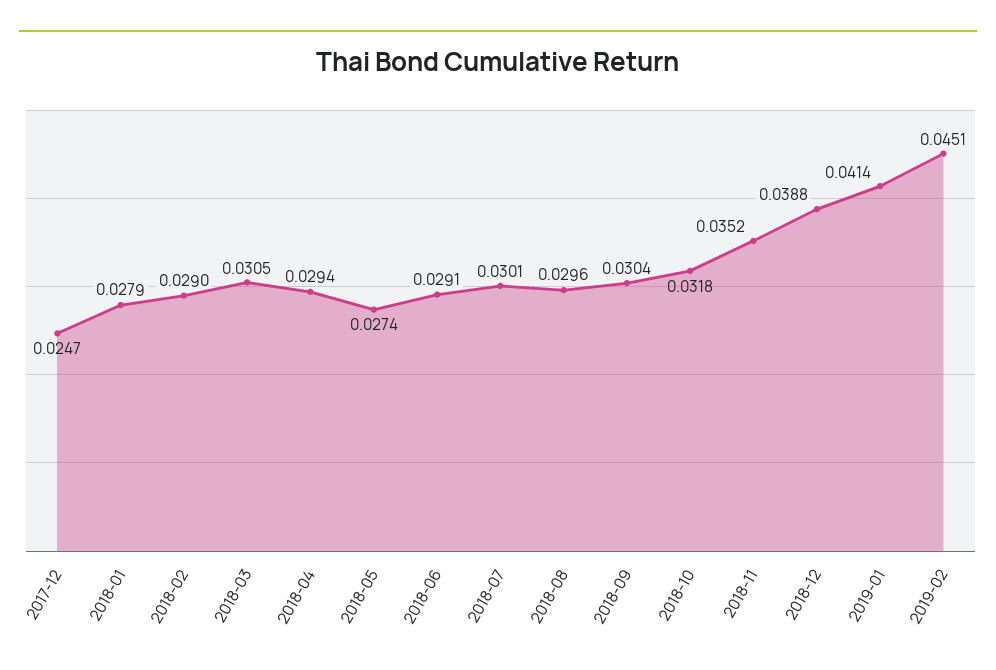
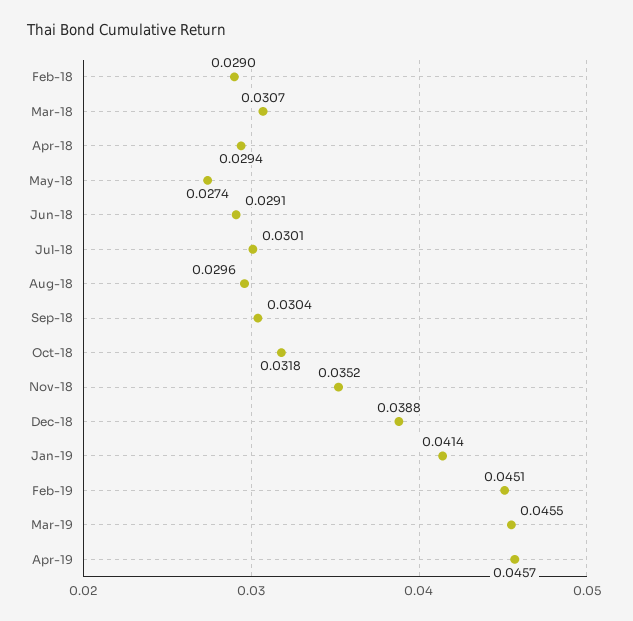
2017-12: 0.0247 -> none
2018-01: 0.0279 -> none
2018-03: 0.0305 -> 0.0307
Mar-19: none -> 0.0455
Apr-19: none -> 0.0457

